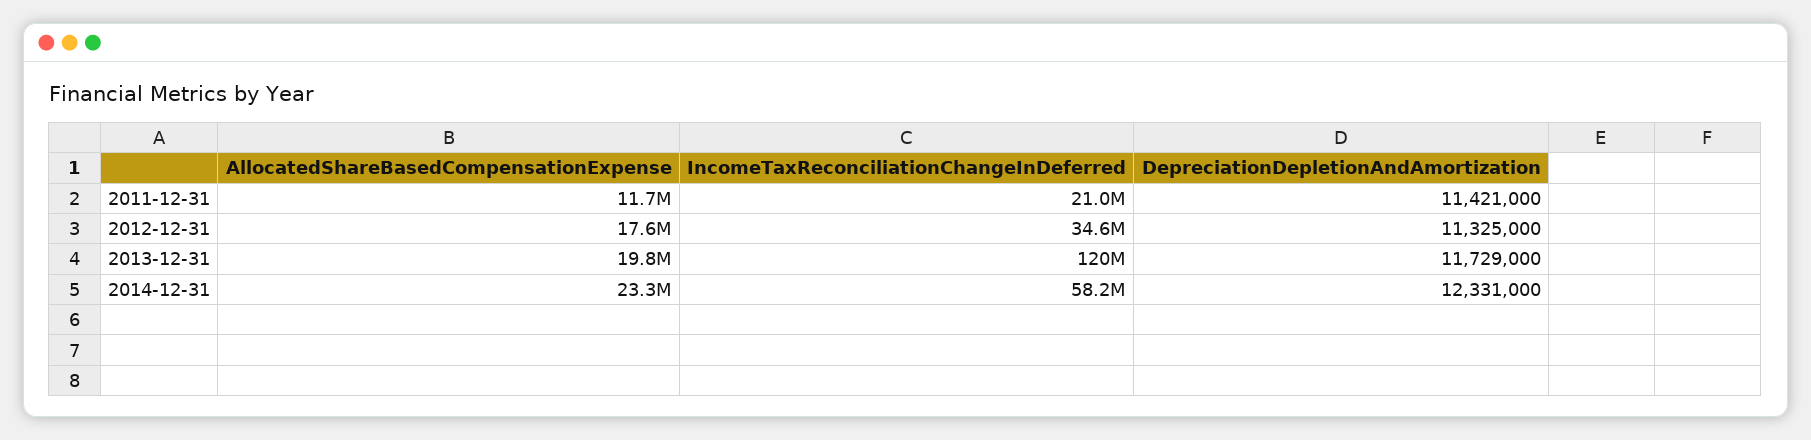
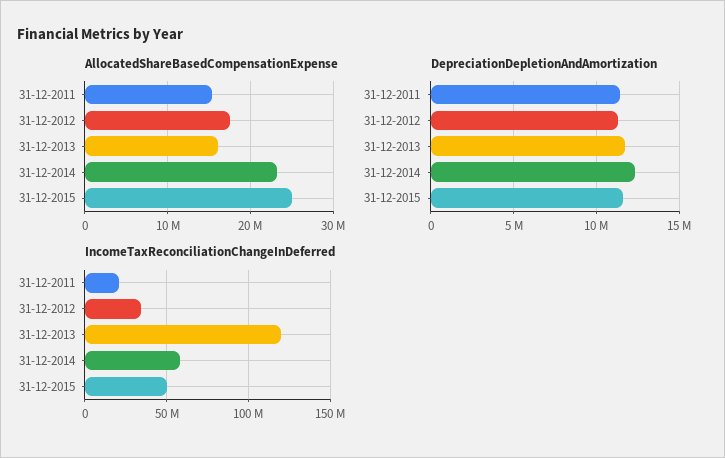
AllocatedShareBasedCompensationExpense, 2011-12-31: 11700000 -> 15000000
AllocatedShareBasedCompensationExpense, 2013-12-31: 19800000 -> 16000000
AllocatedShareBasedCompensationExpense, 31-12-2015: none -> 25000000
DepreciationDepletionAndAmortization, 31-12-2015: none -> 11500000
IncomeTaxReconciliationChangeInDeferred, 31-12-2015: none -> 50000000

